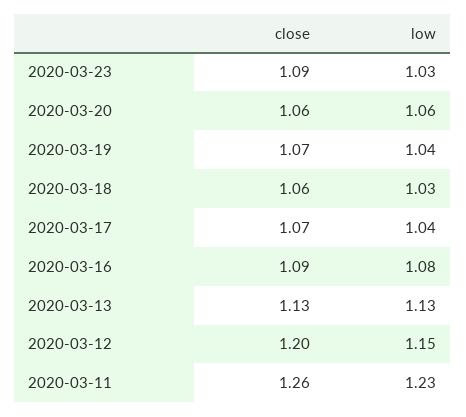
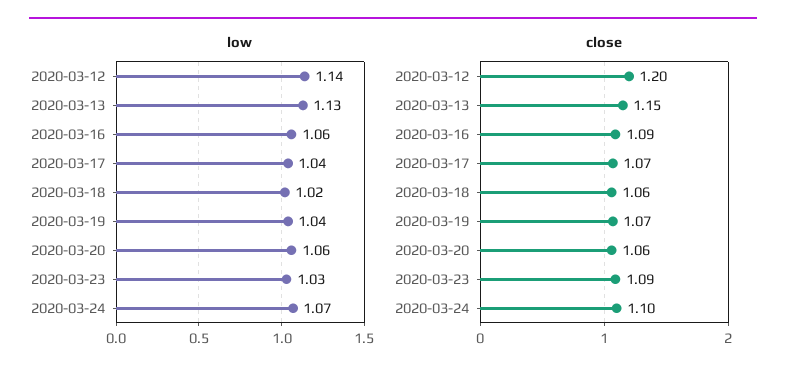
low, 2020-03-18: 1.03 -> 1.02
low, 2020-03-16: 1.08 -> 1.06
close, 2020-03-13: 1.13 -> 1.15
low, 2020-03-12: 1.15 -> 1.14
close, 2020-03-11: 1.26 -> none
low, 2020-03-11: 1.23 -> none
low, 2020-03-24: none -> 1.07
close, 2020-03-24: none -> 1.1

